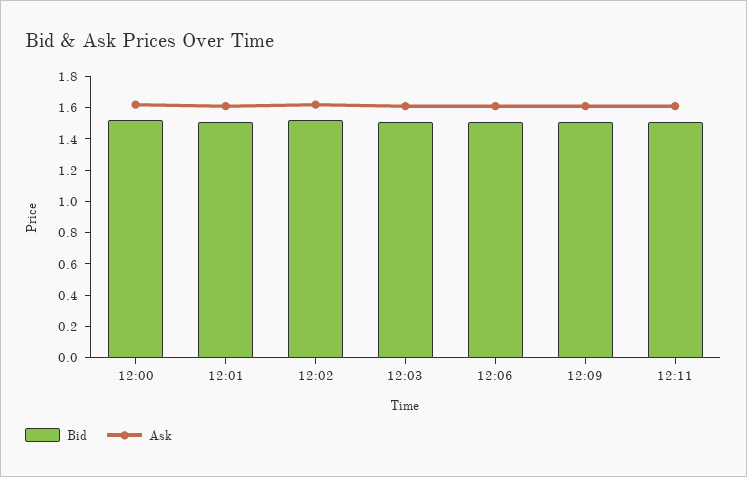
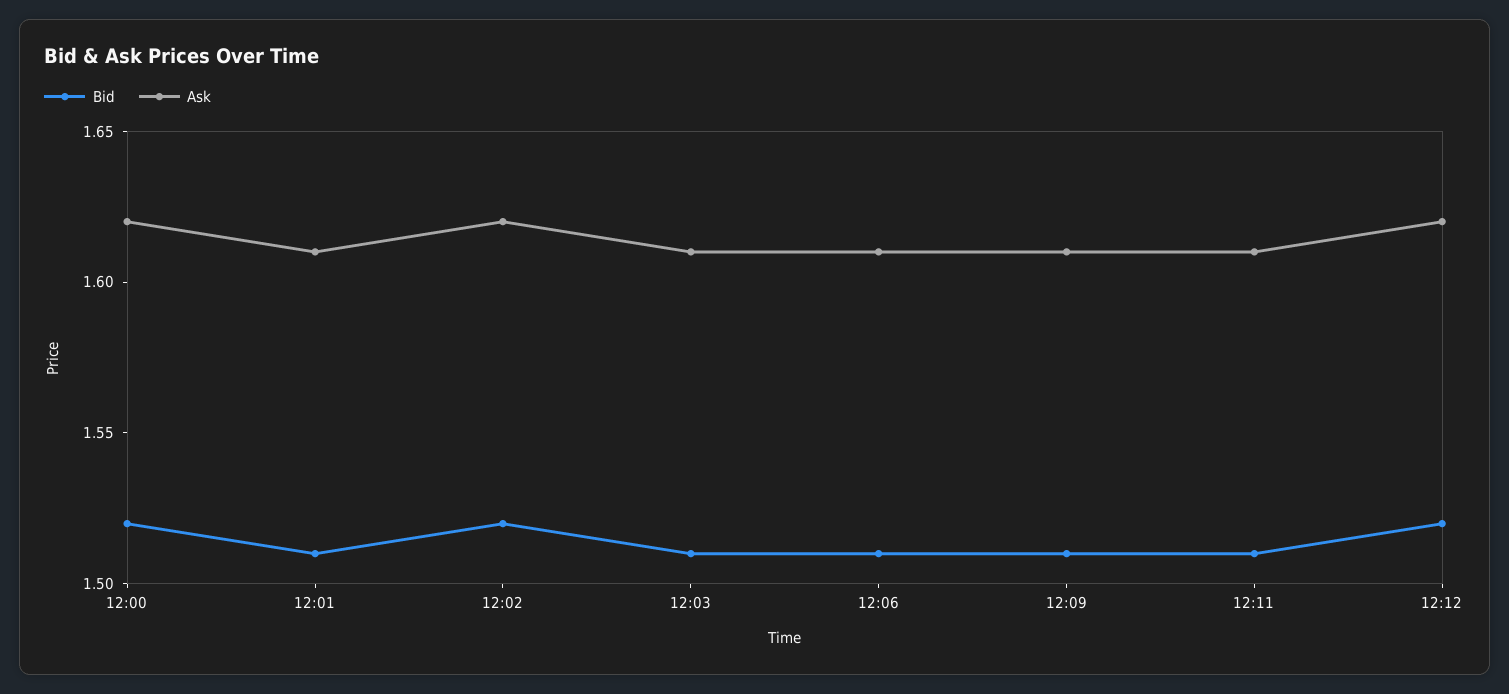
Bid, 12:12: none -> 1.52
Ask, 12:12: none -> 1.62

